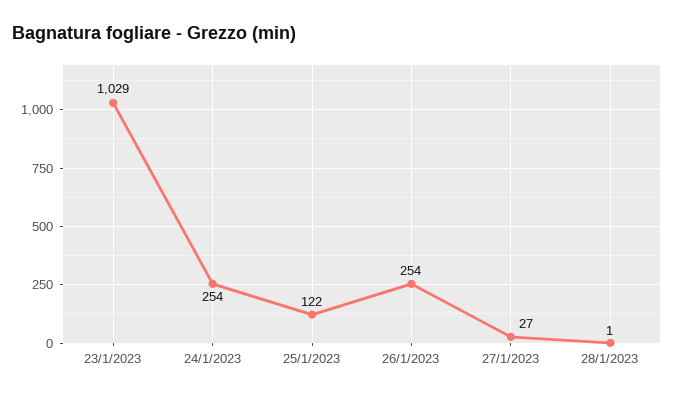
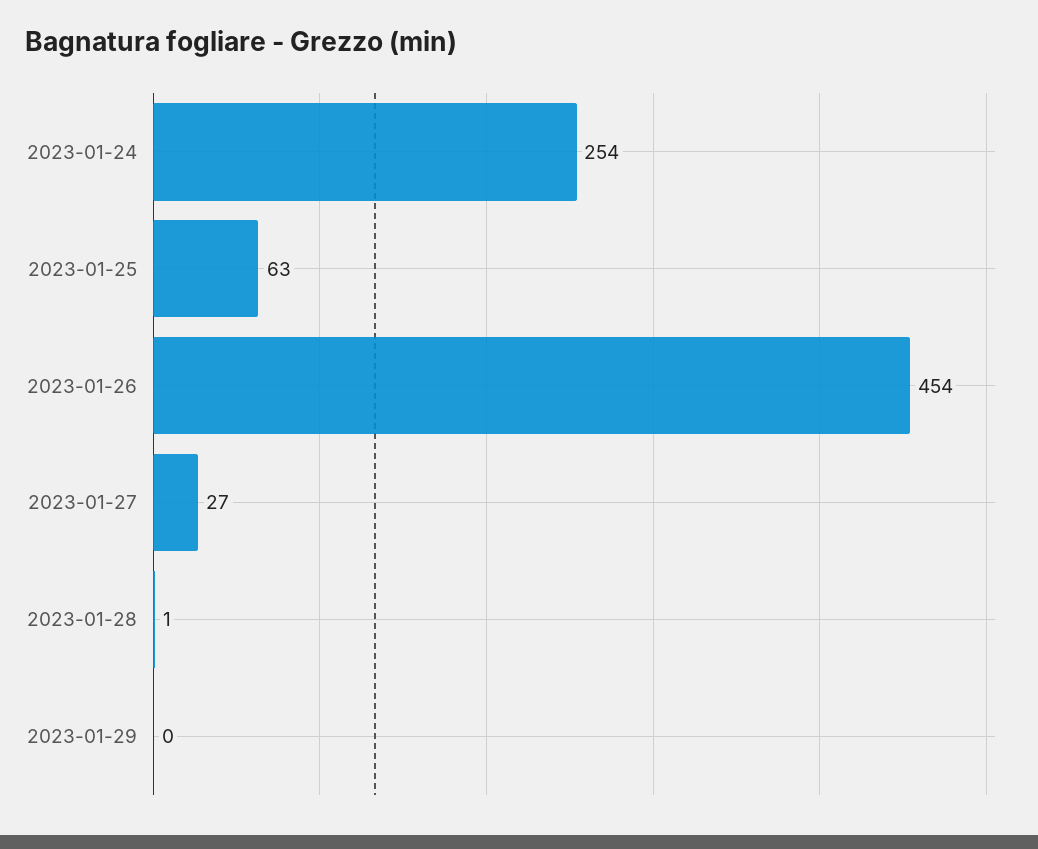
23/1/2023: 1029 -> none
25/1/2023: 122 -> 63
26/1/2023: 254 -> 454
2023-01-29: none -> 0

